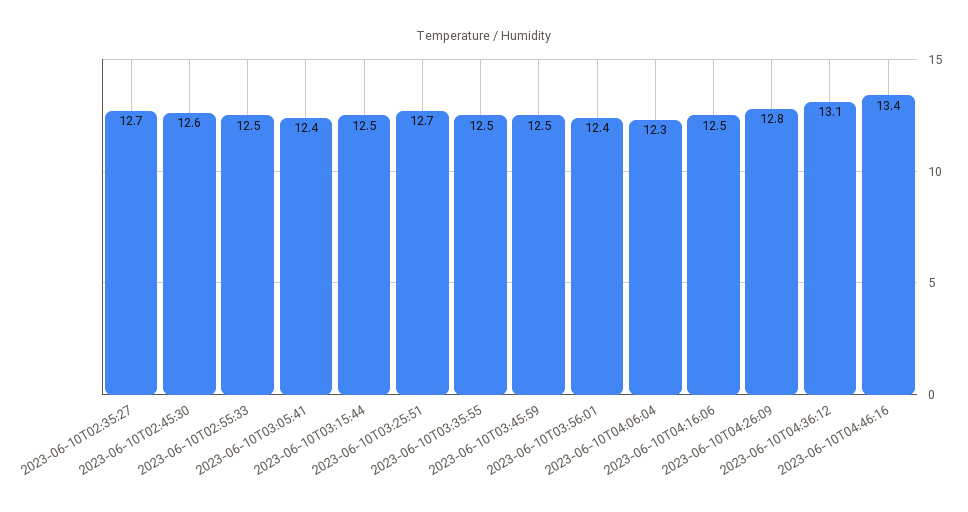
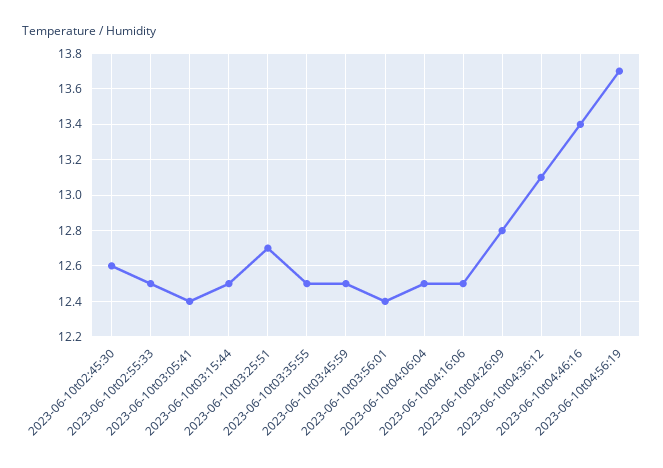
2023-06-10T02:35:27: 12.7 -> none
2023-06-10T04:06:04: 12.3 -> 12.5
2023-06-10t04:56:19: none -> 13.7

